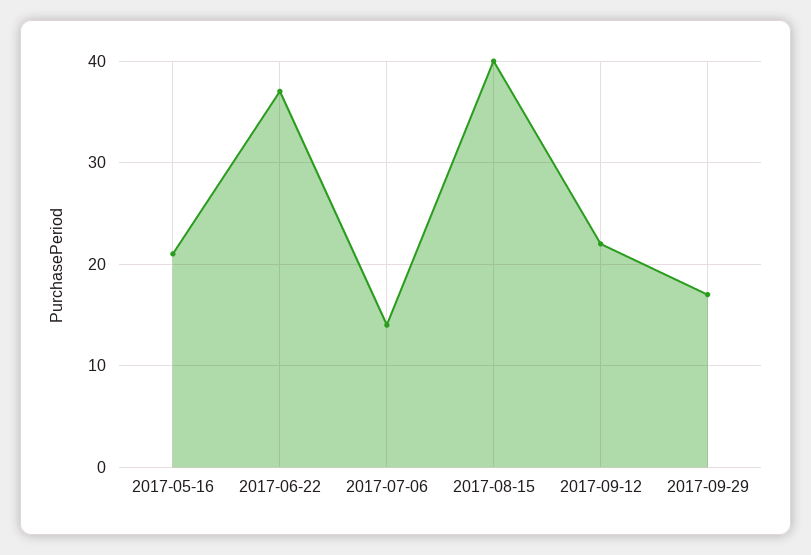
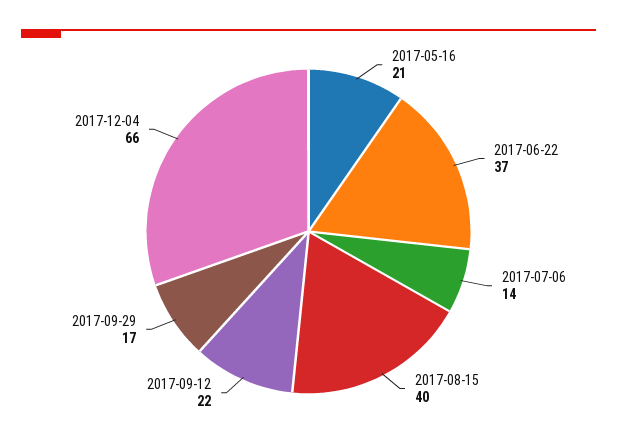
2017-12-04: none -> 66

